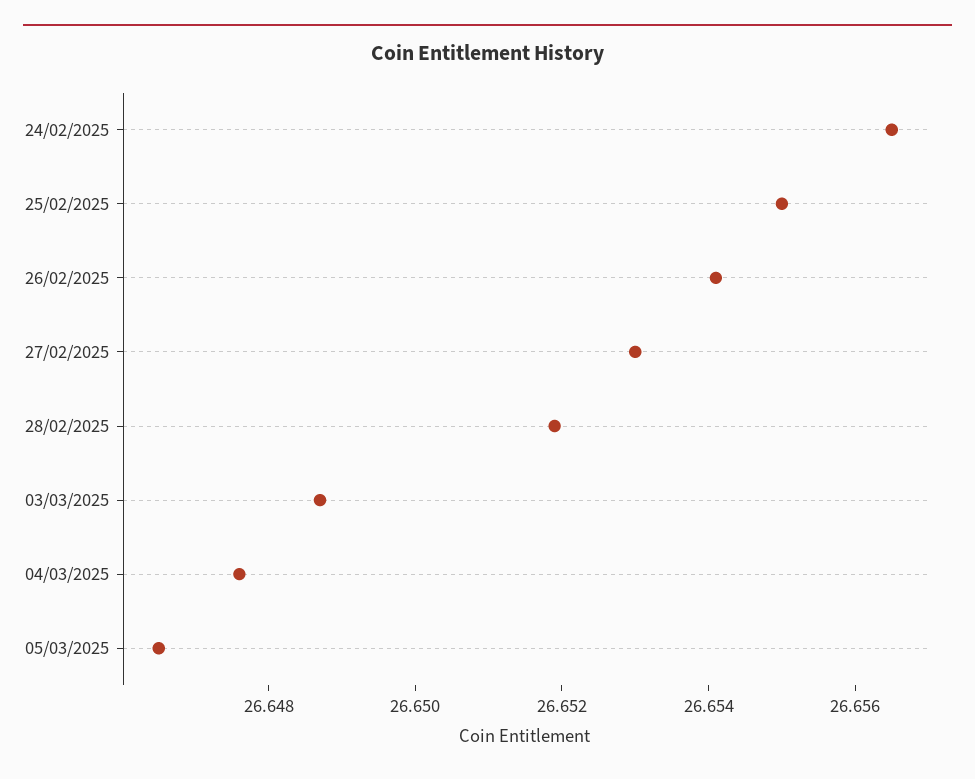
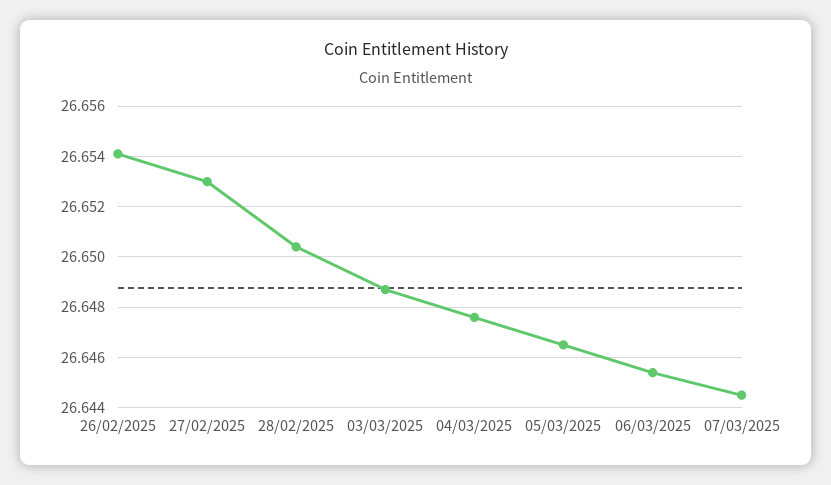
24/02/2025: 26.6565 -> none
25/02/2025: 26.655 -> none
28/02/2025: 26.652 -> 26.6505
06/03/2025: none -> 26.6455
07/03/2025: none -> 26.6445

